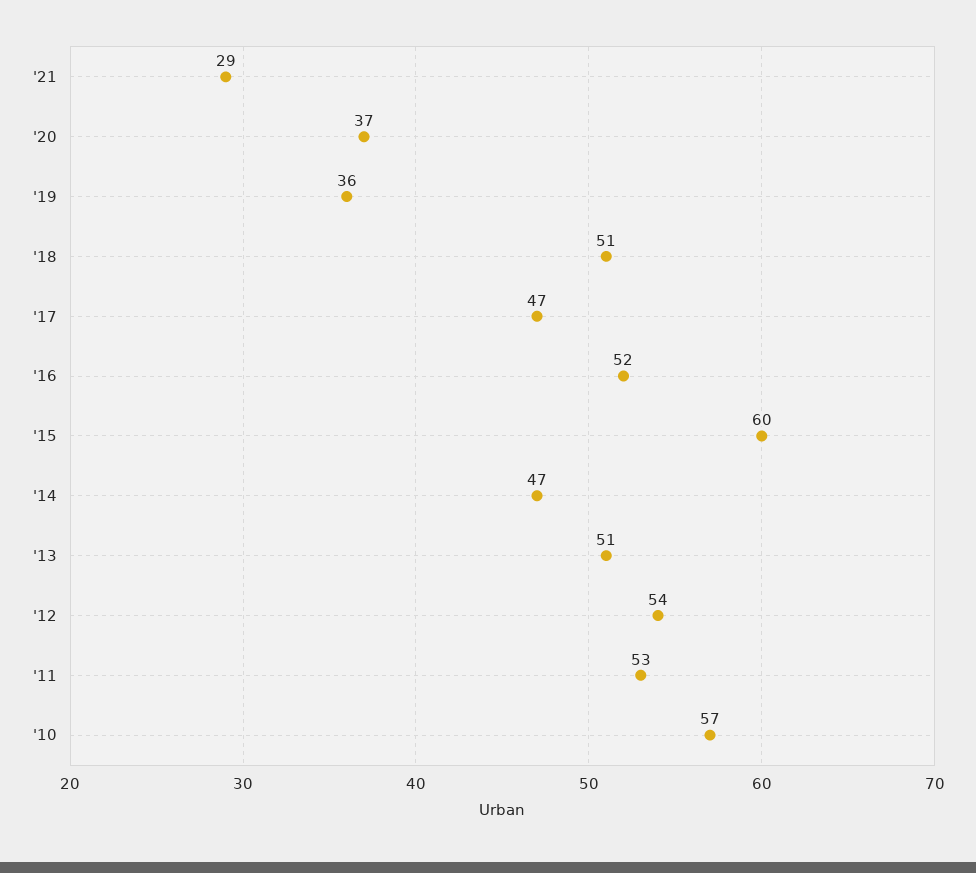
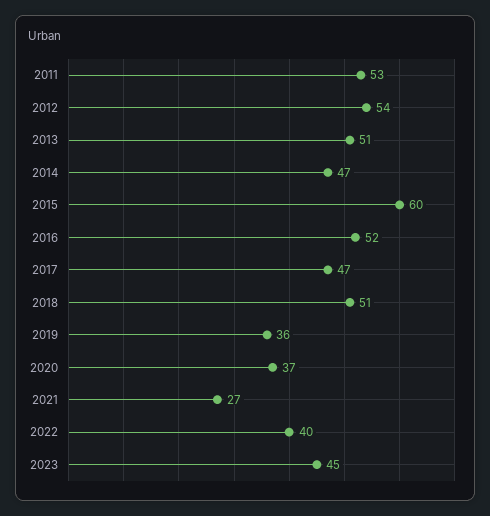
'21: 29 -> 27
'10: 57 -> none
2022: none -> 40
2023: none -> 45

